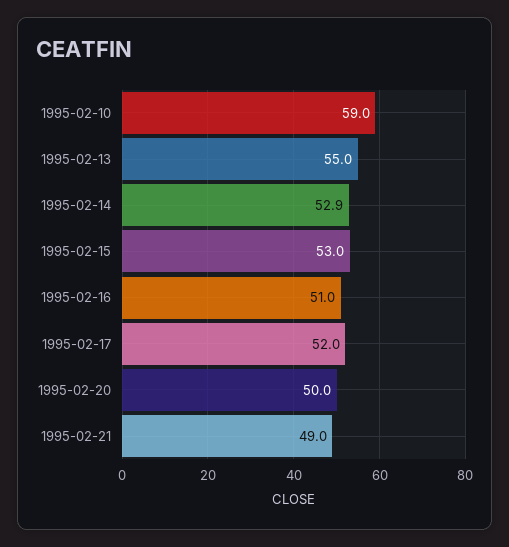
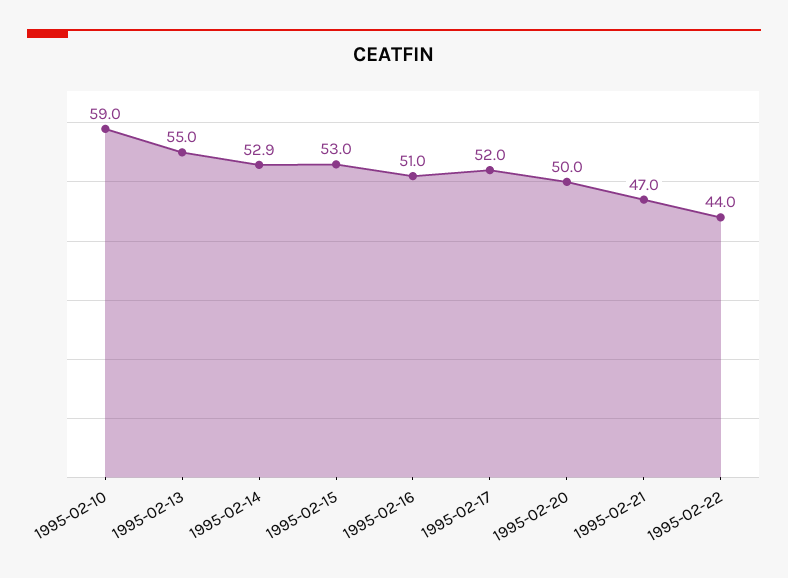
1995-02-21: 49 -> 47
1995-02-22: none -> 44

